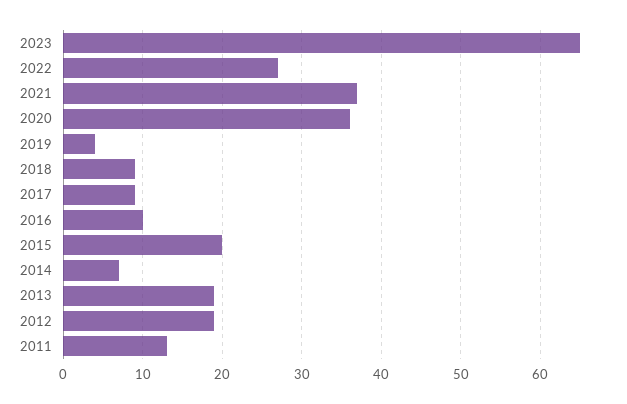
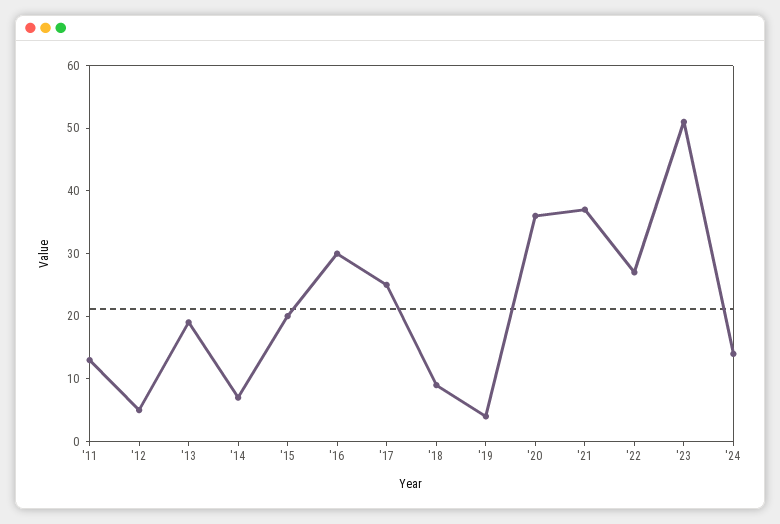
2023: 65 -> 50
2017: 9 -> 25
2016: 10 -> 30
2012: 19 -> 5
'24: none -> 15

